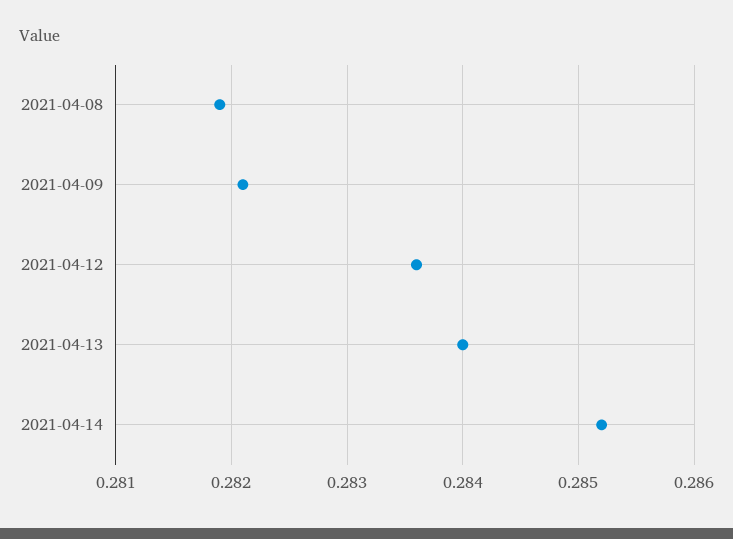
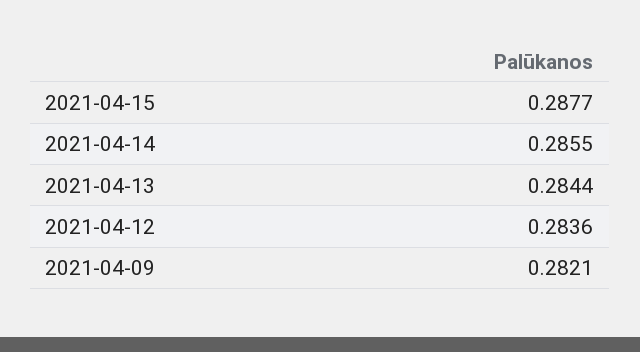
2021-04-08: 0.2819 -> none
2021-04-13: 0.284 -> 0.2844
2021-04-14: 0.2852 -> 0.2855
2021-04-15: none -> 0.2877

